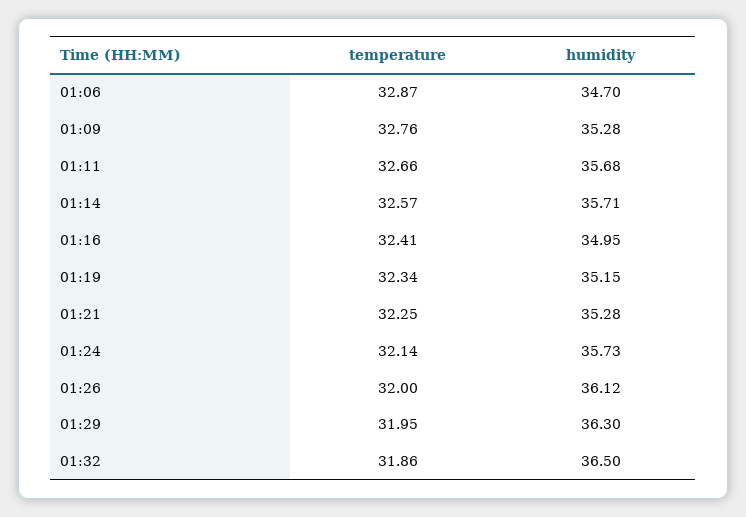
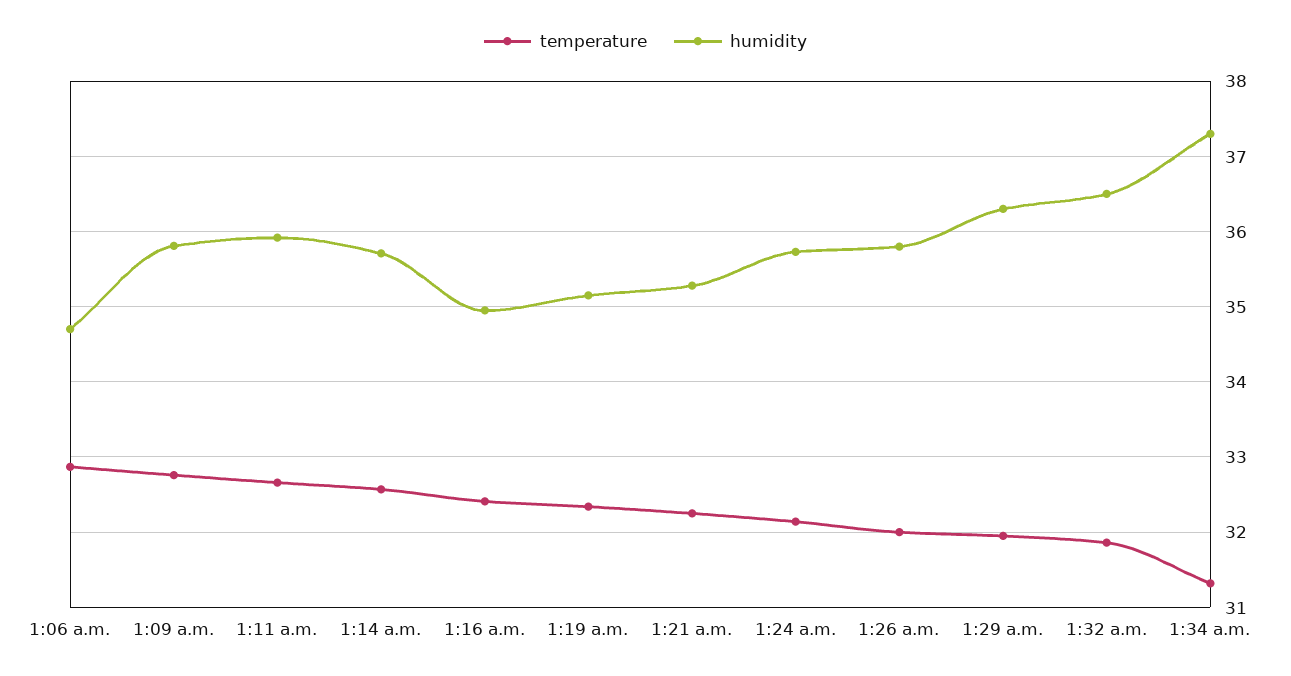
humidity, 01:09: 35.28 -> 35.8
humidity, 01:11: 35.68 -> 35.9
humidity, 01:26: 36.12 -> 35.8
temperature, 1:34 a.m.: none -> 31.3
humidity, 1:34 a.m.: none -> 37.3

